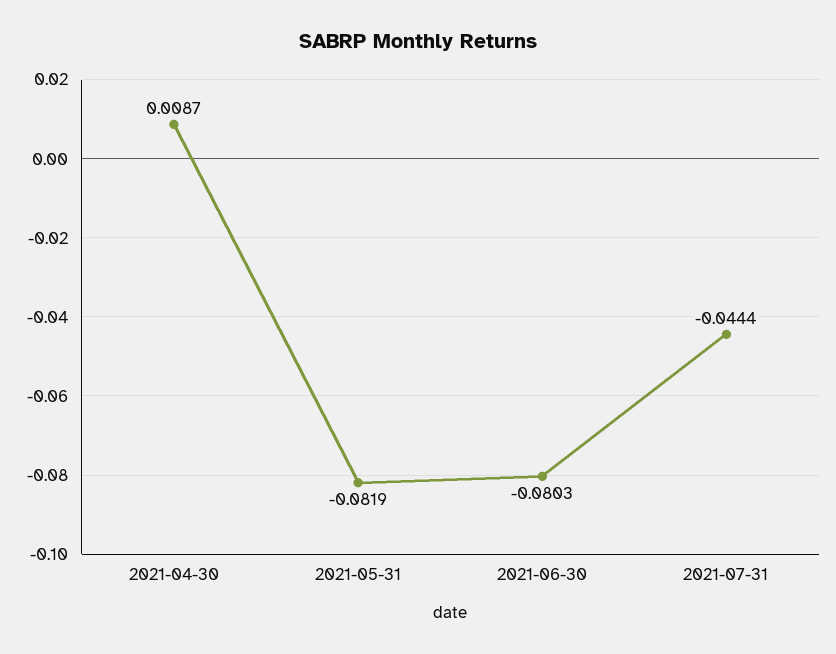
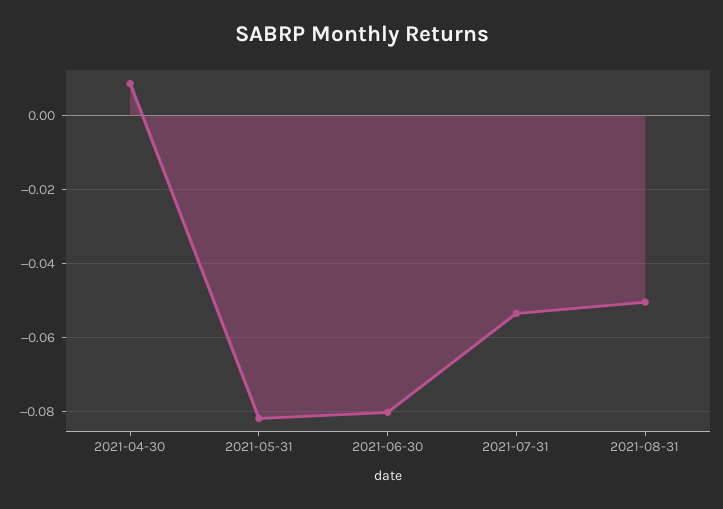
2021-07-31: -0.0444 -> -0.054
2021-08-31: none -> -0.05

